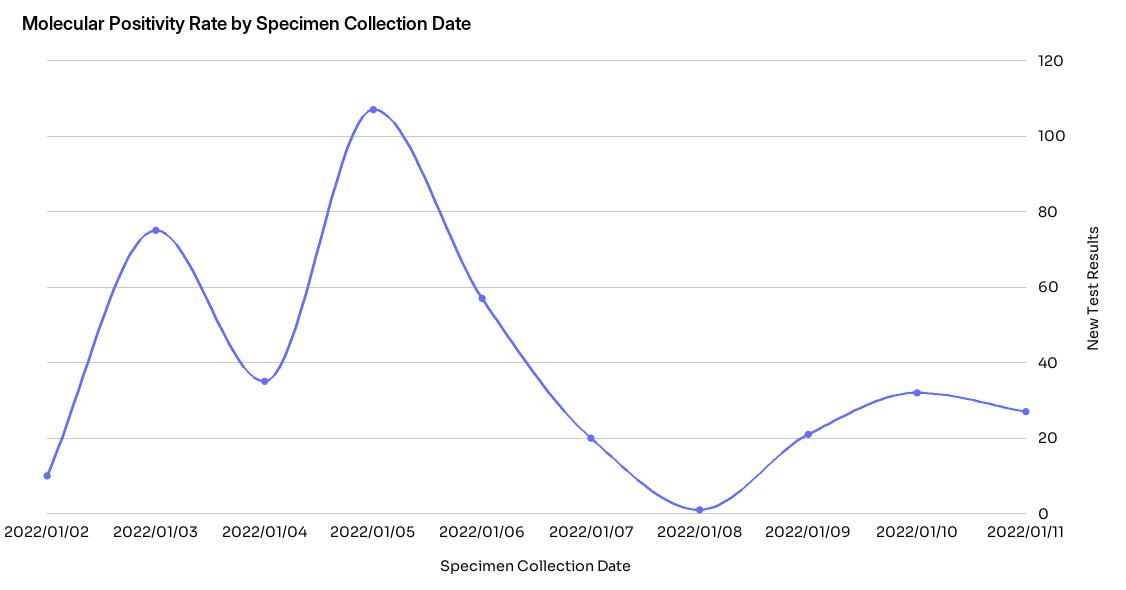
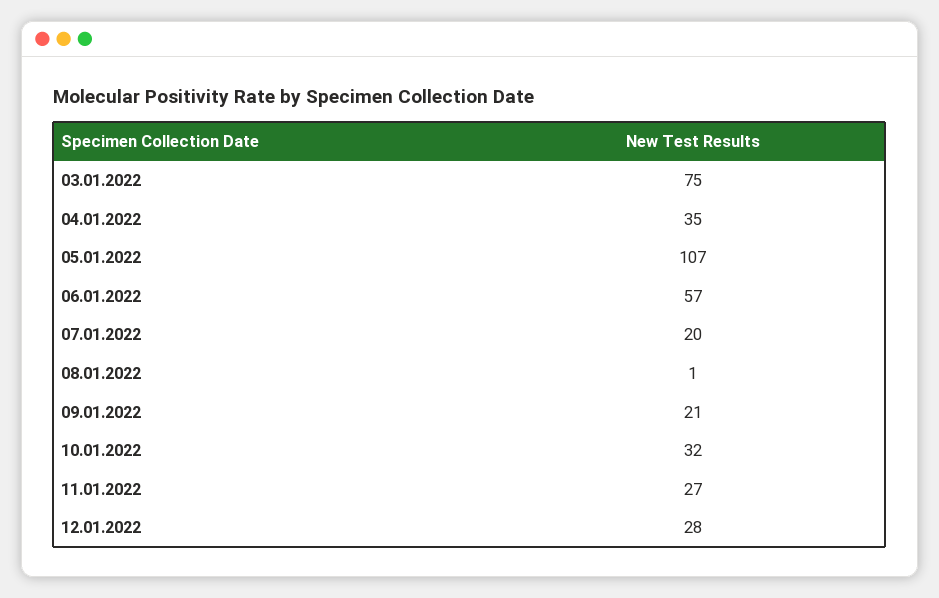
2022/01/02: 10 -> none
12.01.2022: none -> 28

